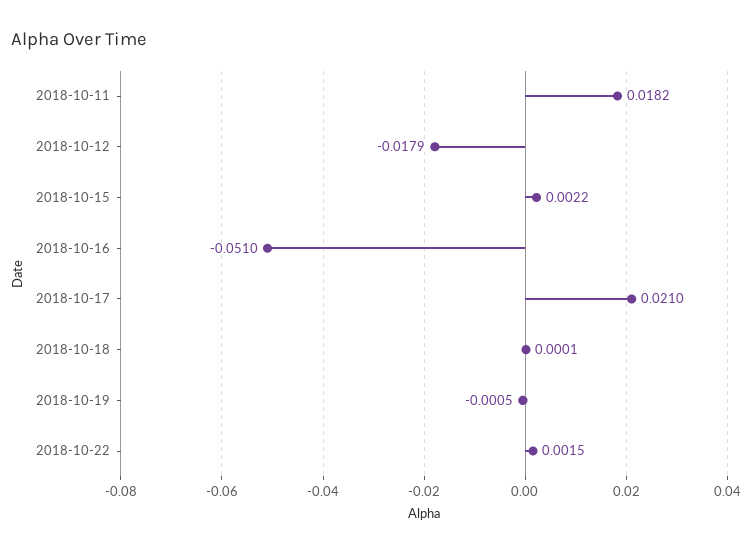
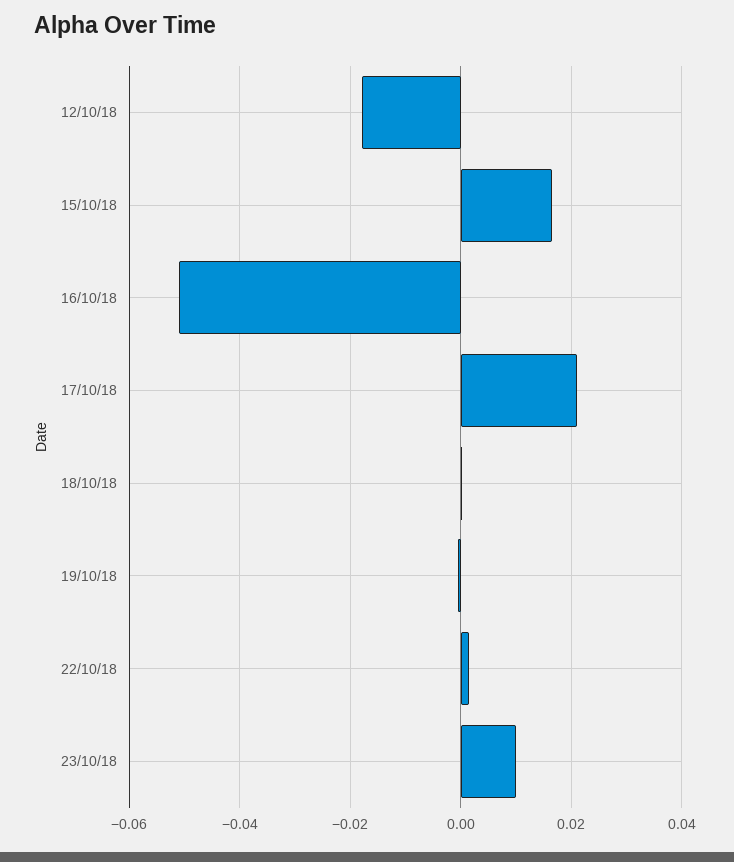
2018-10-11: 0.0182 -> none
2018-10-15: 0.0022 -> 0.016
23/10/18: none -> 0.01

